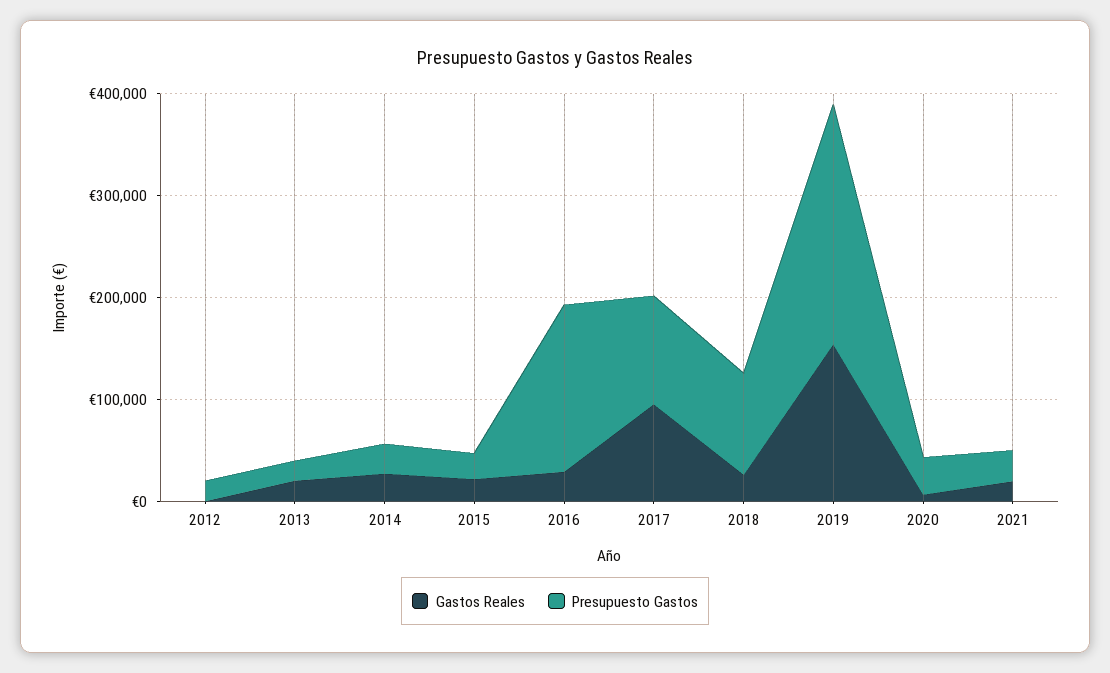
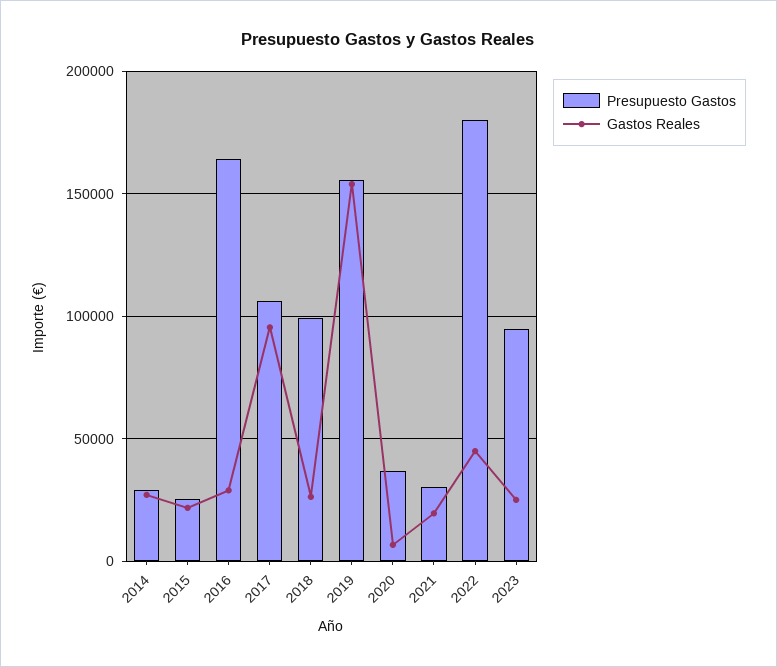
Gastos Reales, 2012: 0 -> none
Presupuesto Gastos, 2012: 20000 -> none
Gastos Reales, 2013: 20000 -> none
Presupuesto Gastos, 2013: 20000 -> none
Presupuesto Gastos, 2019: 240000 -> 155000
Presupuesto Gastos, 2022: none -> 180000
Gastos Reales, 2022: none -> 45000
Presupuesto Gastos, 2023: none -> 95000
Gastos Reales, 2023: none -> 25000

